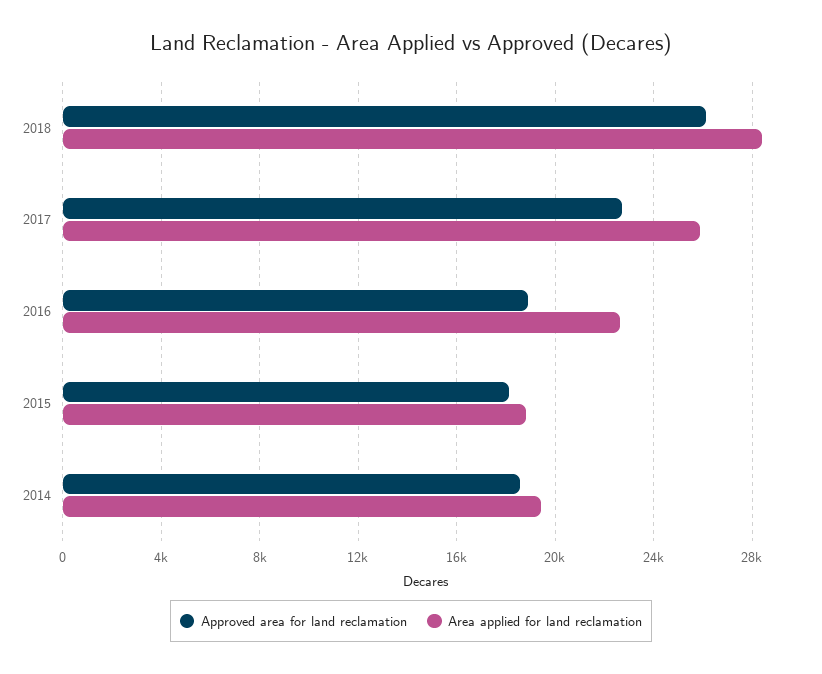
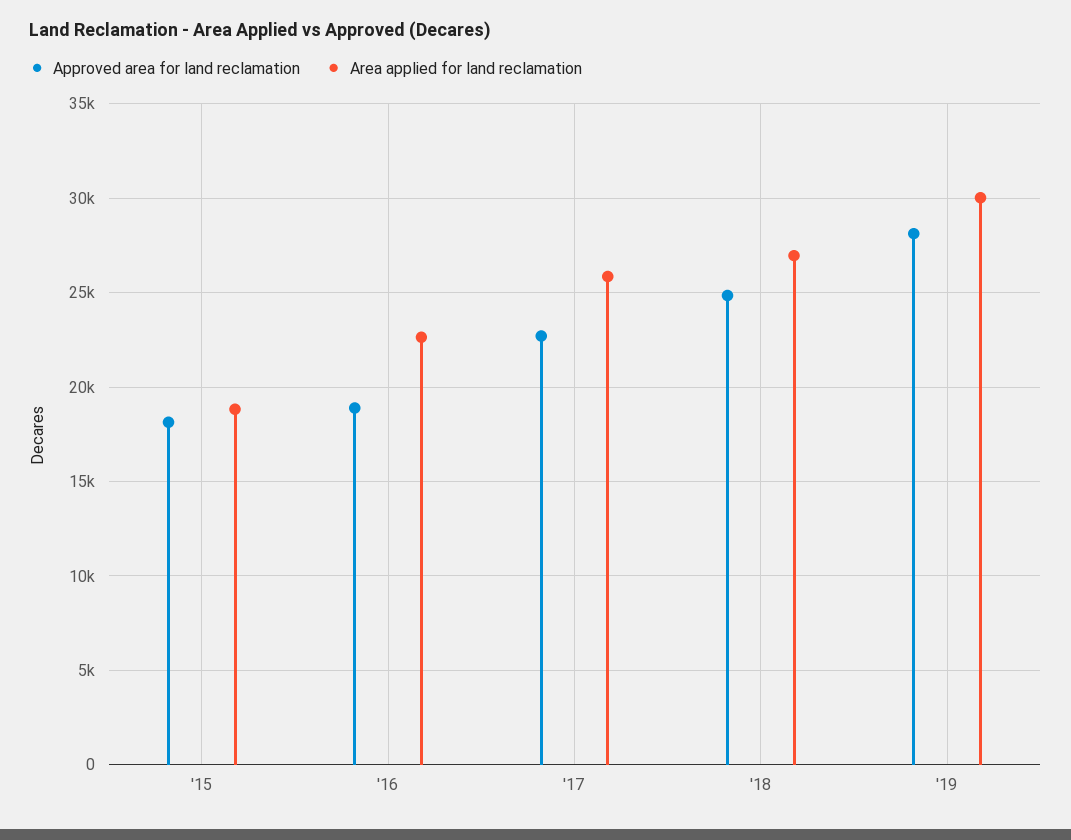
Approved area for land reclamation, 2018: 26000 -> 25000
Area applied for land reclamation, 2018: 28500 -> 27000
Approved area for land reclamation, 2014: 18500 -> none
Area applied for land reclamation, 2014: 19500 -> none
Approved area for land reclamation, '19: none -> 28000
Area applied for land reclamation, '19: none -> 30000

